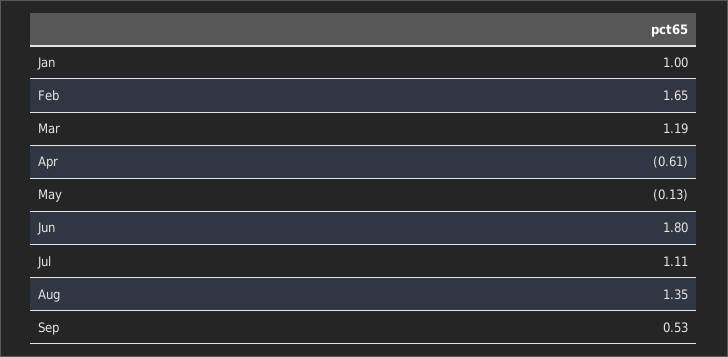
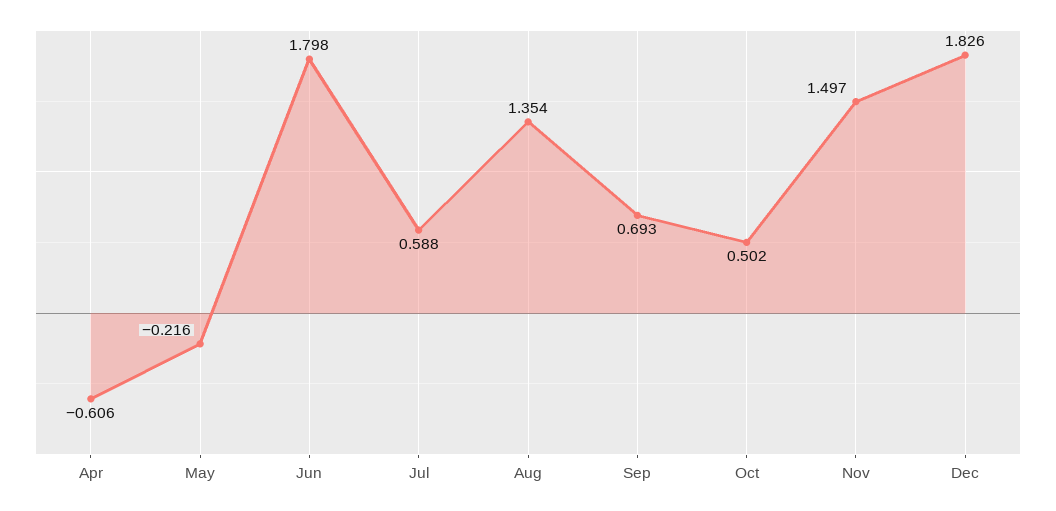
Jan: 1 -> none
Feb: 1.65 -> none
Mar: 1.19 -> none
May: -0.13 -> -0.216
Jul: 1.11 -> 0.588
Sep: 0.53 -> 0.693
Oct: none -> 0.502
Nov: none -> 1.497
Dec: none -> 1.826

